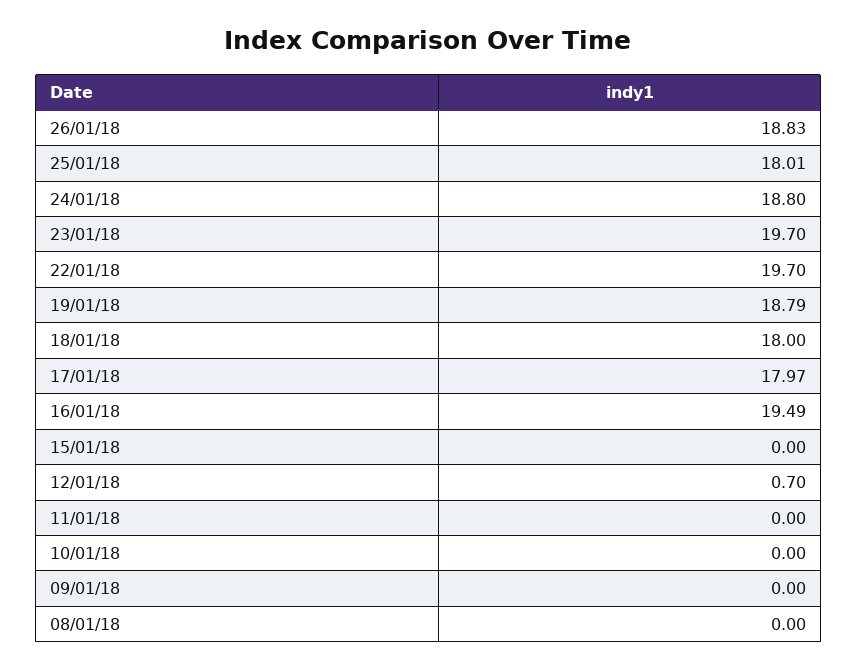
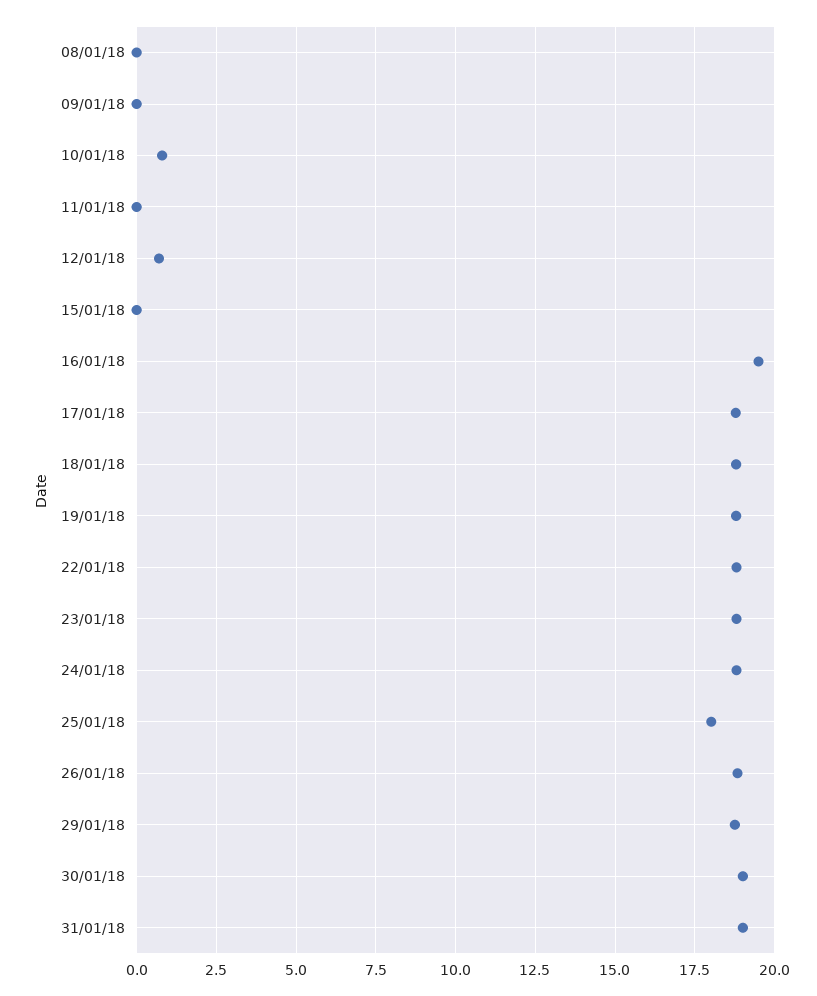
23/01/18: 19.7 -> 18.75
22/01/18: 19.7 -> 18.75
18/01/18: 18 -> 18.75
17/01/18: 17.97 -> 18.75
10/01/18: 0 -> 0.75
29/01/18: none -> 18.75
30/01/18: none -> 19
31/01/18: none -> 19

